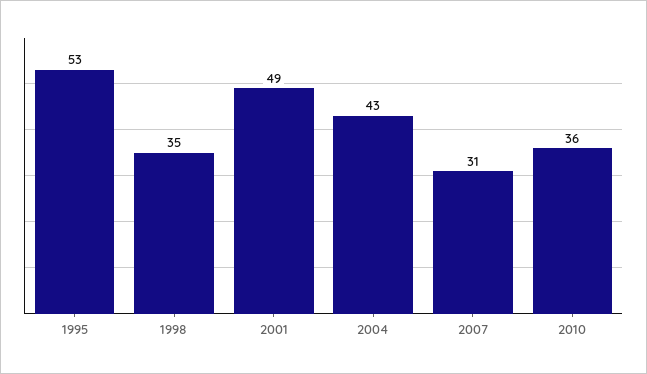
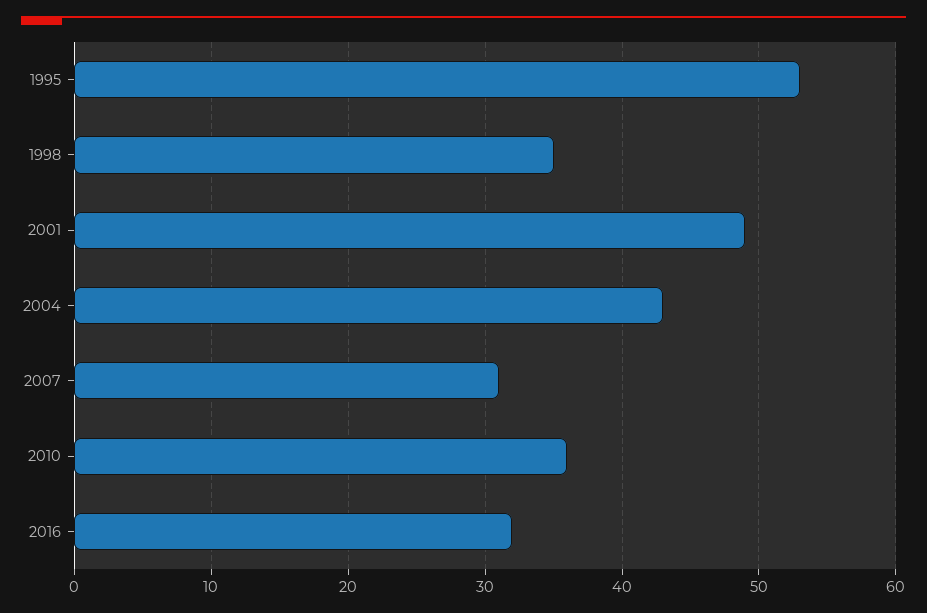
2016: none -> 32

